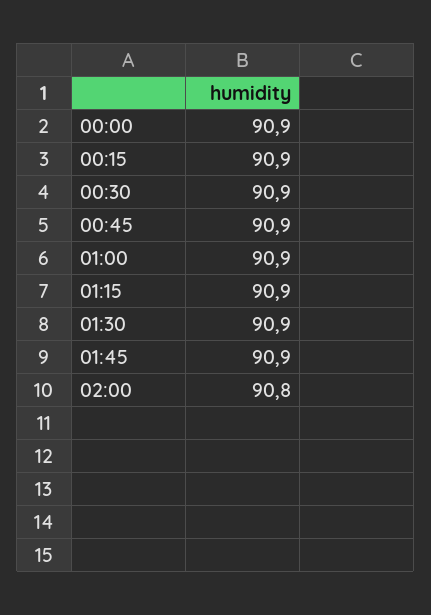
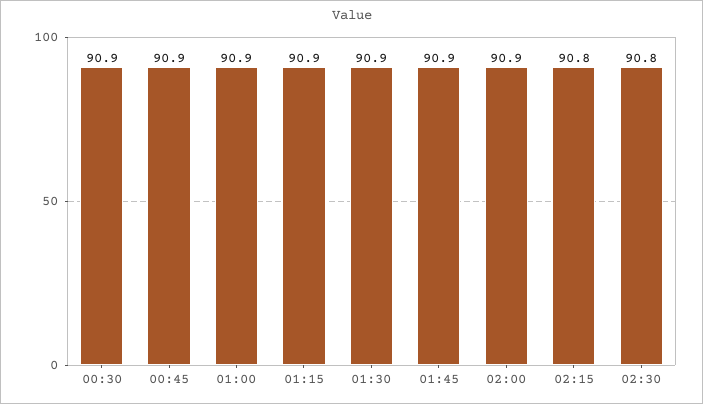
00:00: 90.9 -> none
00:15: 90.9 -> none
02:00: 90.8 -> 90.9
02:15: none -> 90.8
02:30: none -> 90.8

